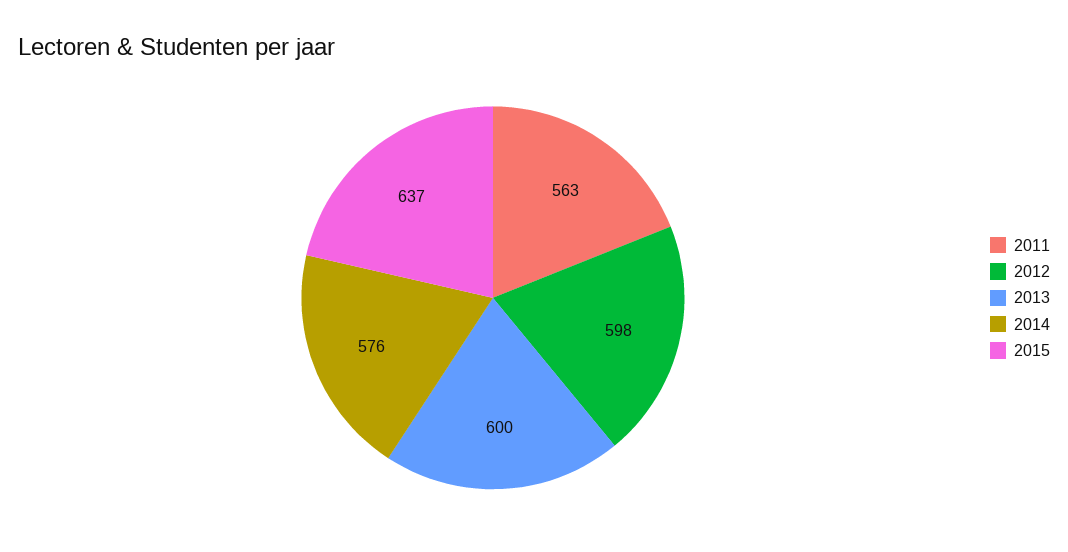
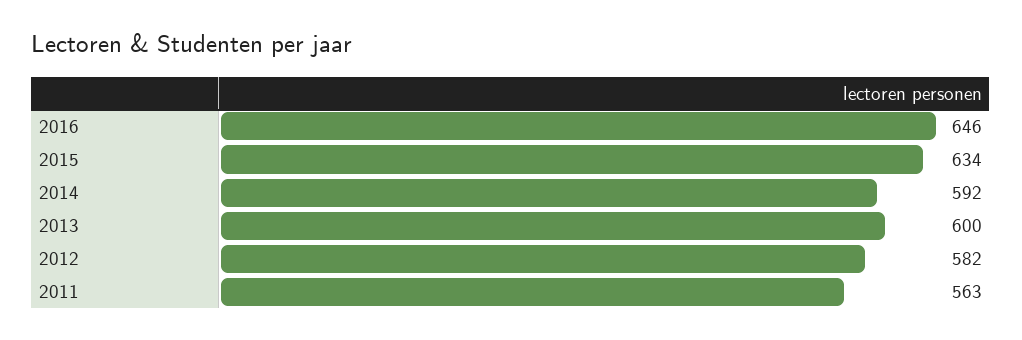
2012: 598 -> 582
2014: 576 -> 592
2015: 637 -> 634
2016: none -> 646

